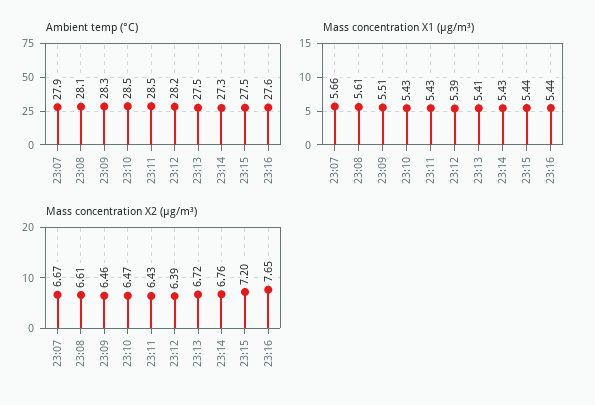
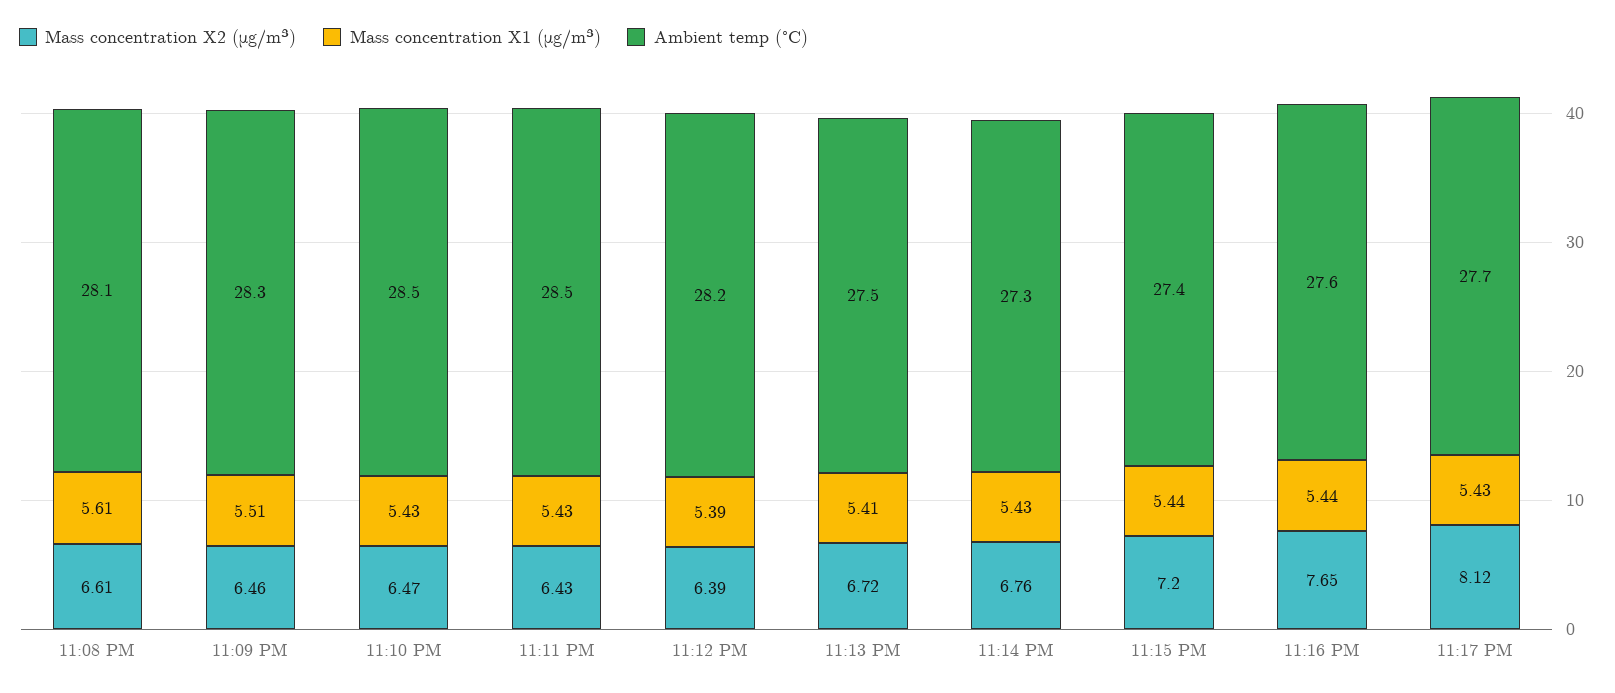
Ambient temp (°C), 23:07: 27.9 -> none
Ambient temp (°C), 23:15: 27.5 -> 27.4
Mass concentration X1 (μg/m³), 23:07: 5.66 -> none
Mass concentration X2 (μg/m³), 23:07: 6.67 -> none
Mass concentration X2 (μg/m³), 11:17 PM: none -> 8.12
Mass concentration X1 (μg/m³), 11:17 PM: none -> 5.43
Ambient temp (°C), 11:17 PM: none -> 27.7

